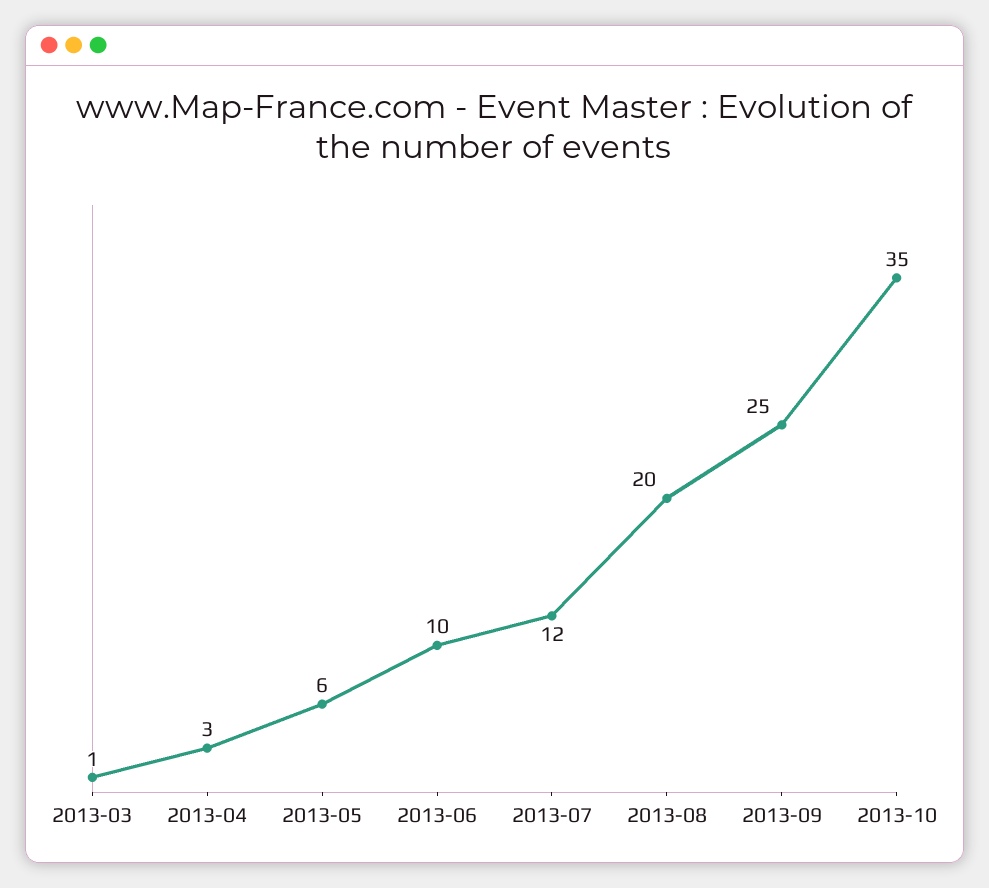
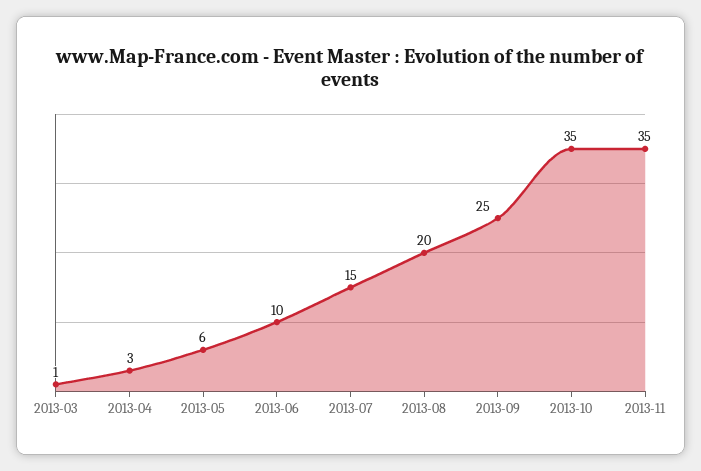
2013-07: 12 -> 15
2013-11: none -> 35

